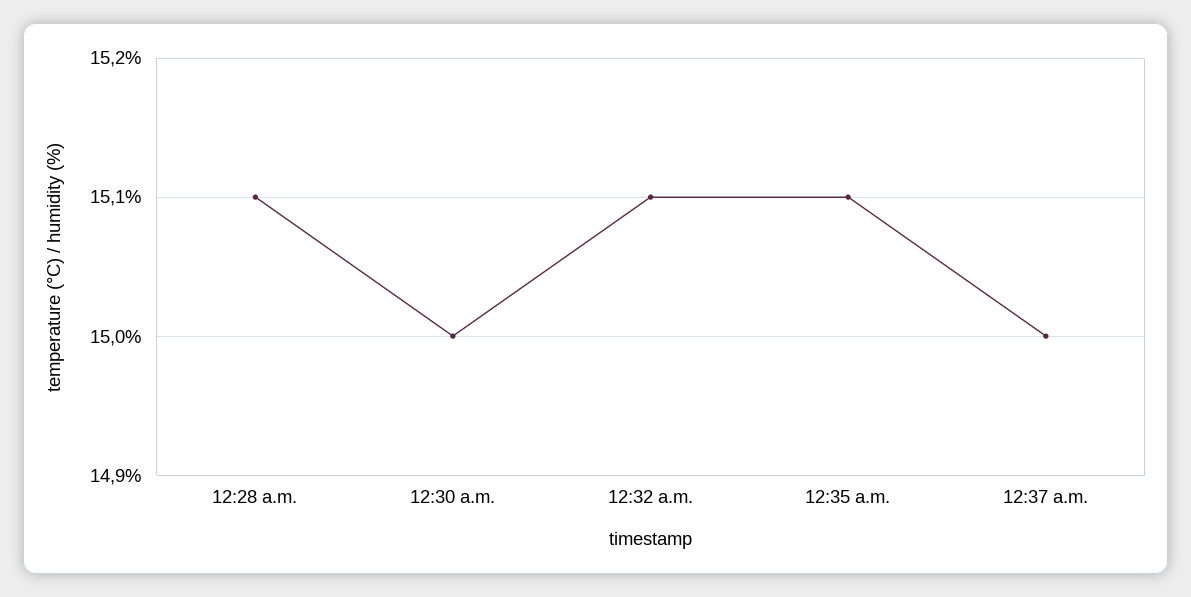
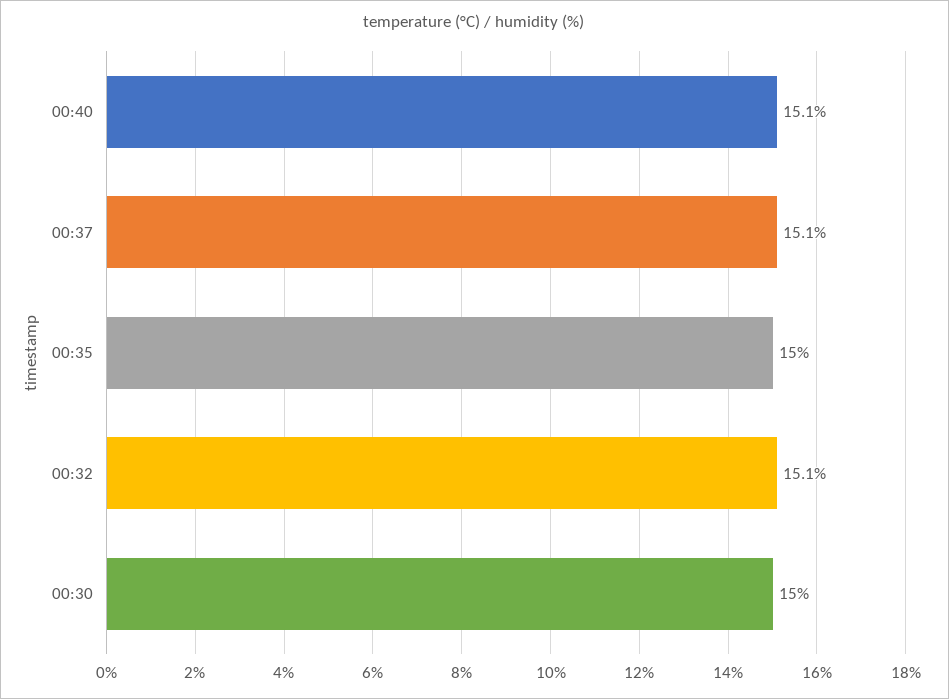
12:28 a.m.: 15.1 -> none
12:35 a.m.: 15.1 -> 15
12:37 a.m.: 15 -> 15.1
00:40: none -> 15.1

